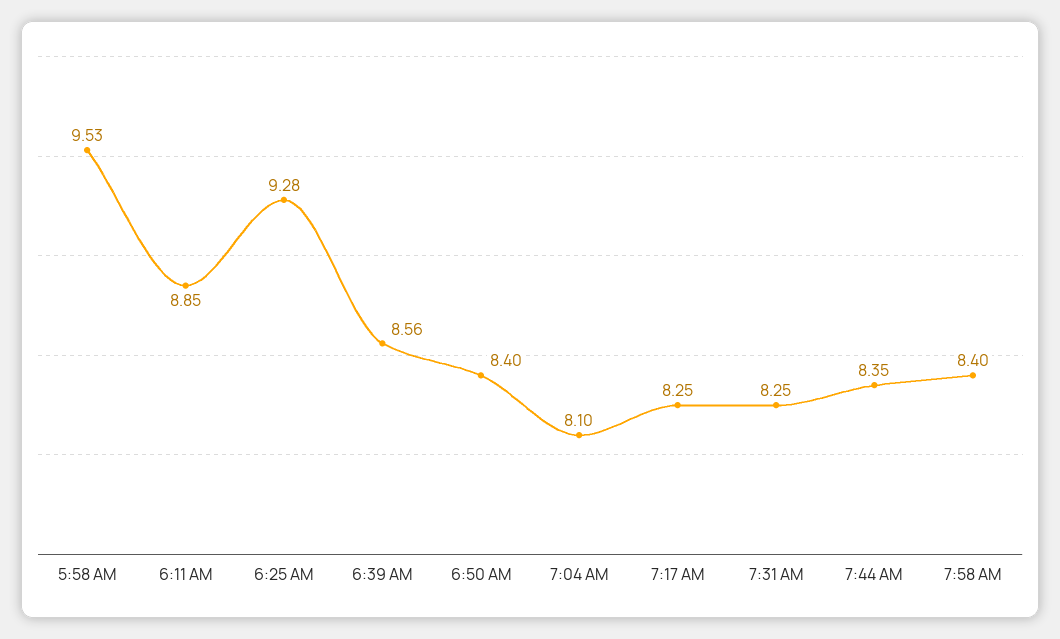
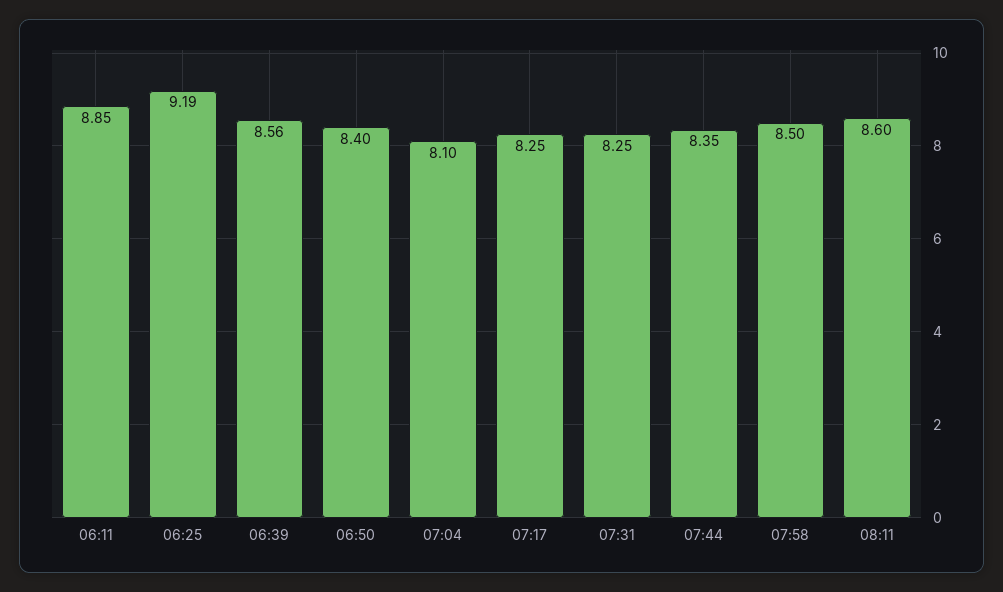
5:58 AM: 9.53 -> none
6:25 AM: 9.28 -> 9.19
7:58 AM: 8.4 -> 8.5
08:11: none -> 8.6

